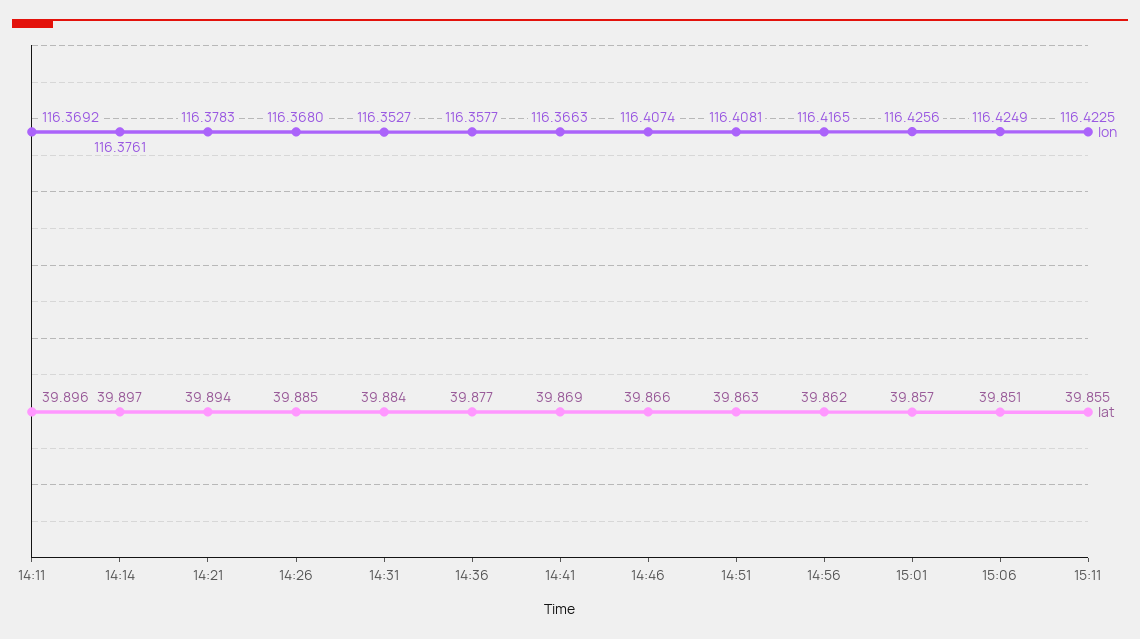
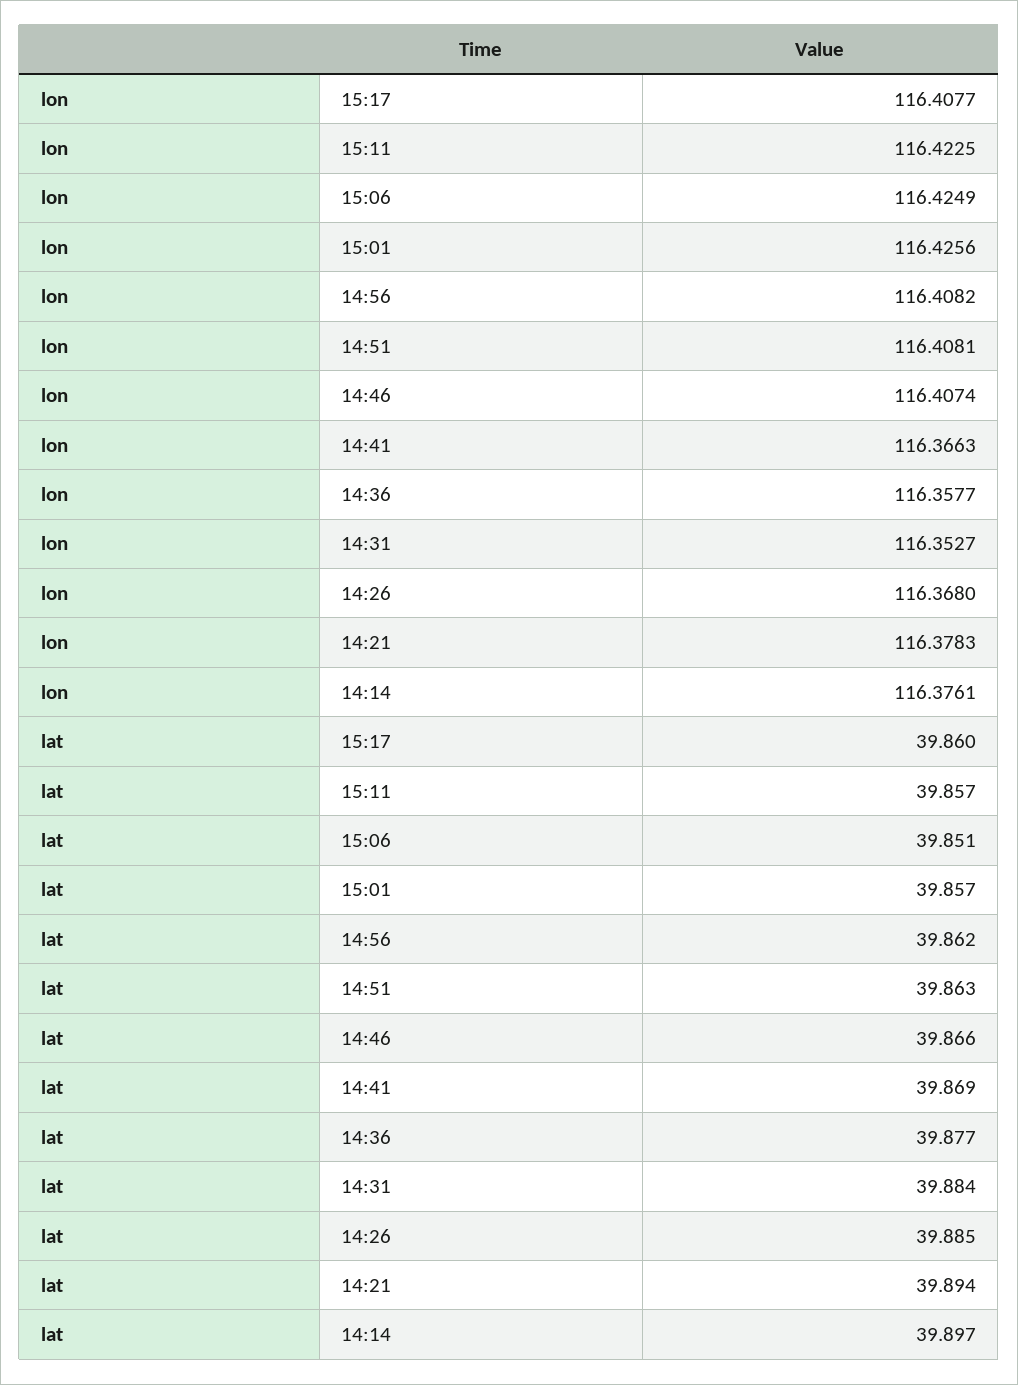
lon, 14:11: 116.3692 -> none
lat, 14:11: 39.896 -> none
lon, 14:56: 116.4165 -> 116.4082
lat, 15:11: 39.855 -> 39.857
lon, 15:17: none -> 116.4077
lat, 15:17: none -> 39.86

